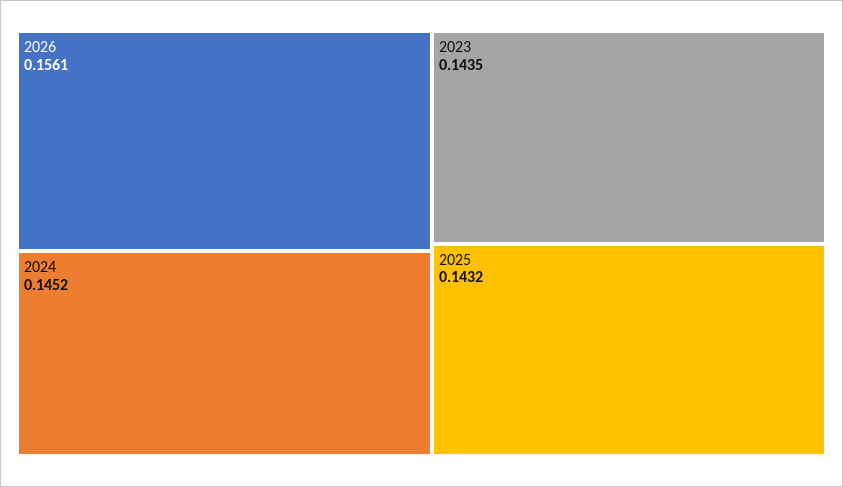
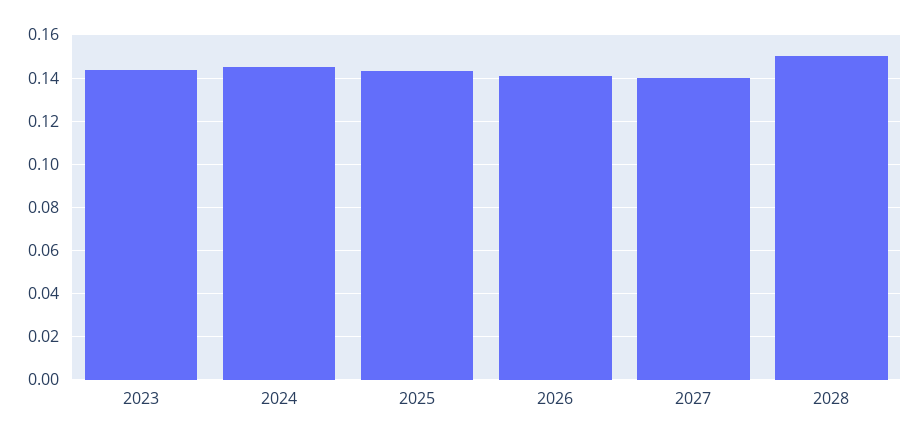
2026: 0.1561 -> 0.14
2027: none -> 0.14
2028: none -> 0.15

